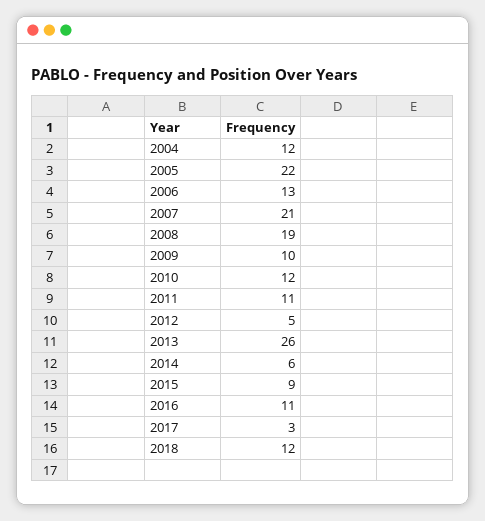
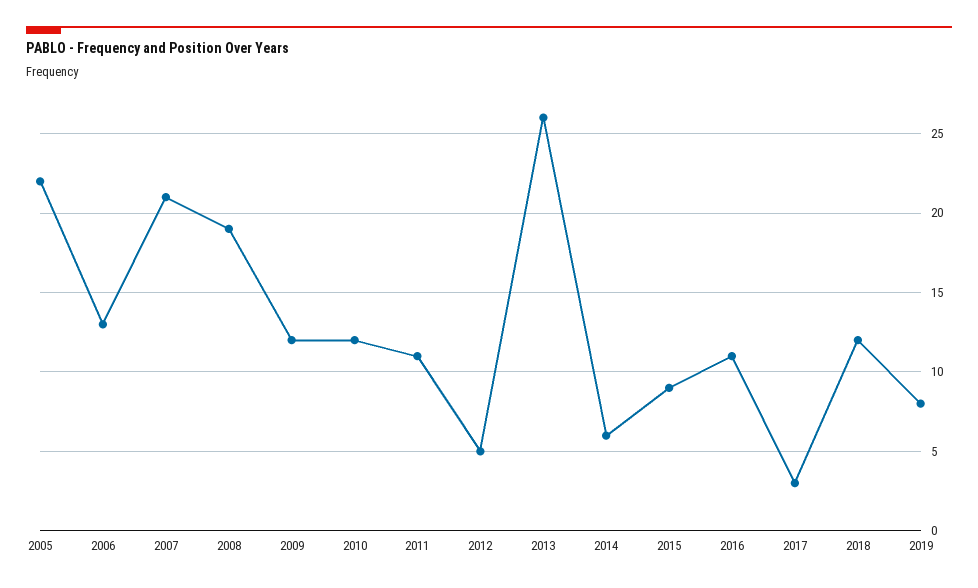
2004: 12 -> none
2009: 10 -> 12
2019: none -> 8

